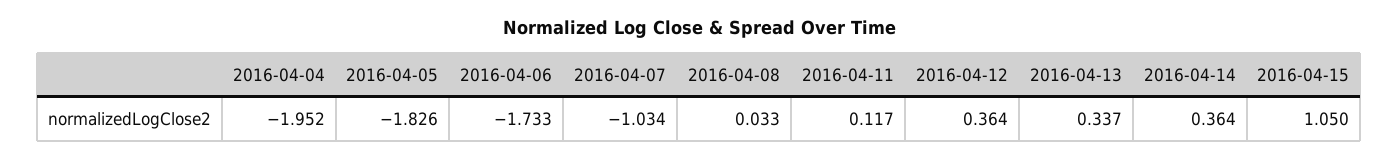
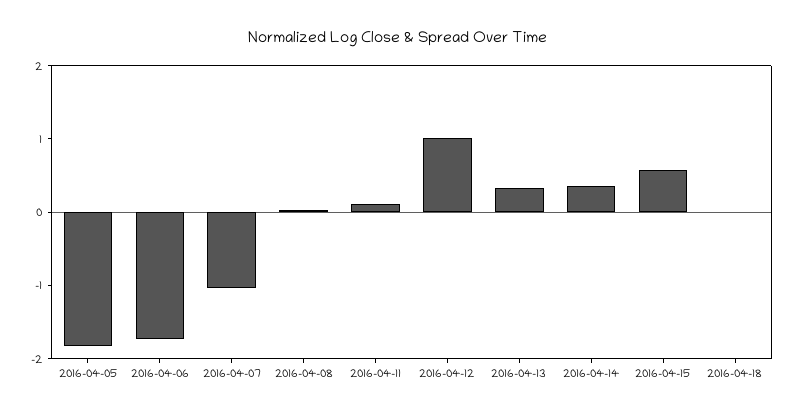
2016-04-04: -1.952 -> none
2016-04-12: 0.364 -> 1
2016-04-15: 1.05 -> 0.6
2016-04-18: none -> 0

